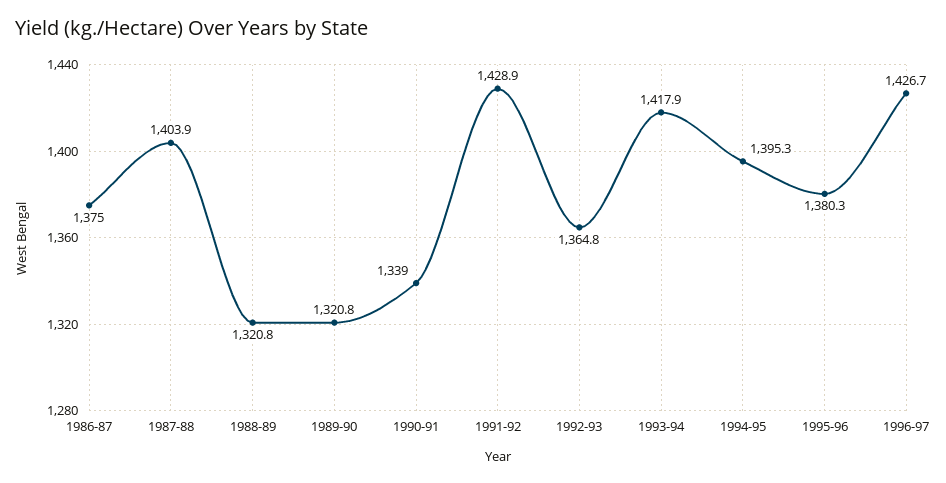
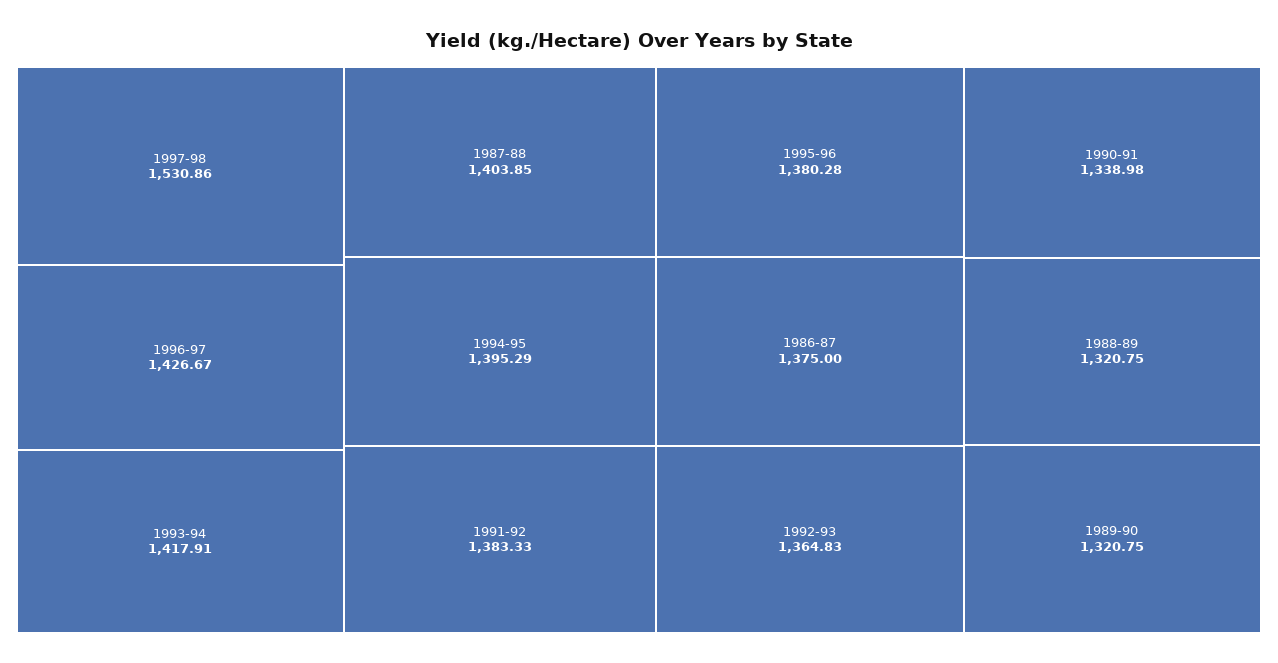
1991-92: 1428.9 -> 1383.33
1997-98: none -> 1530.86

